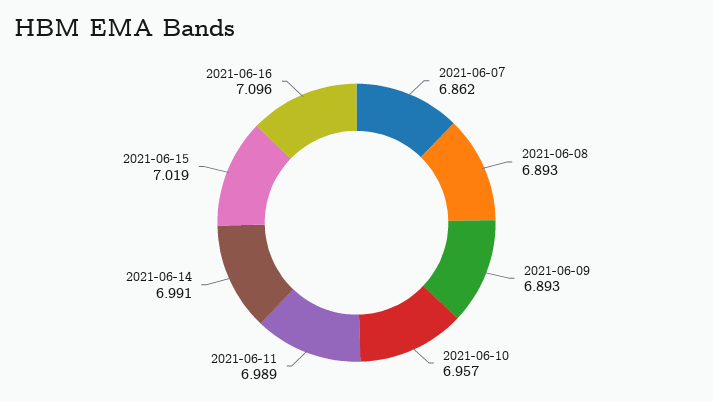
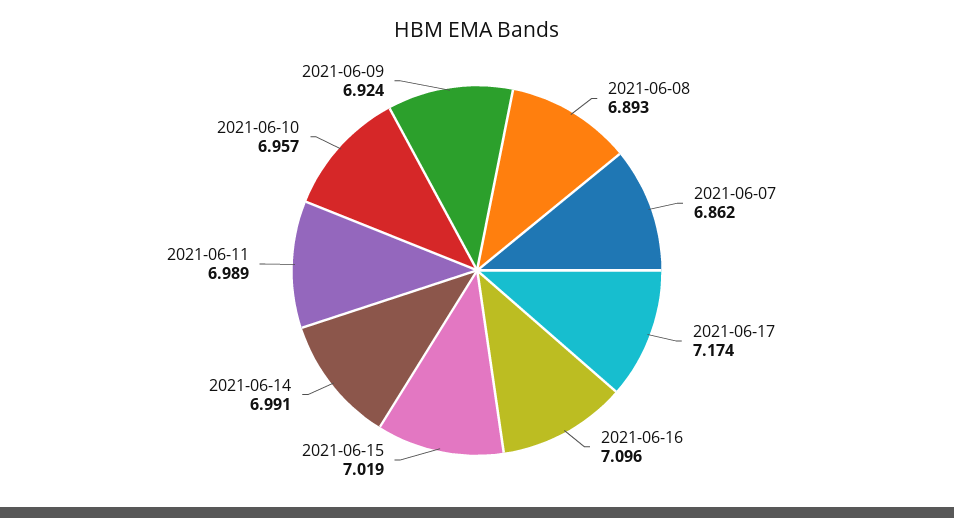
2021-06-09: 6.893 -> 6.924
2021-06-17: none -> 7.174

